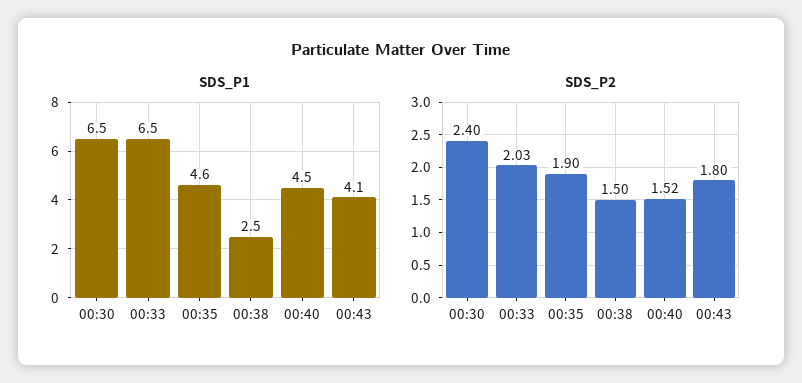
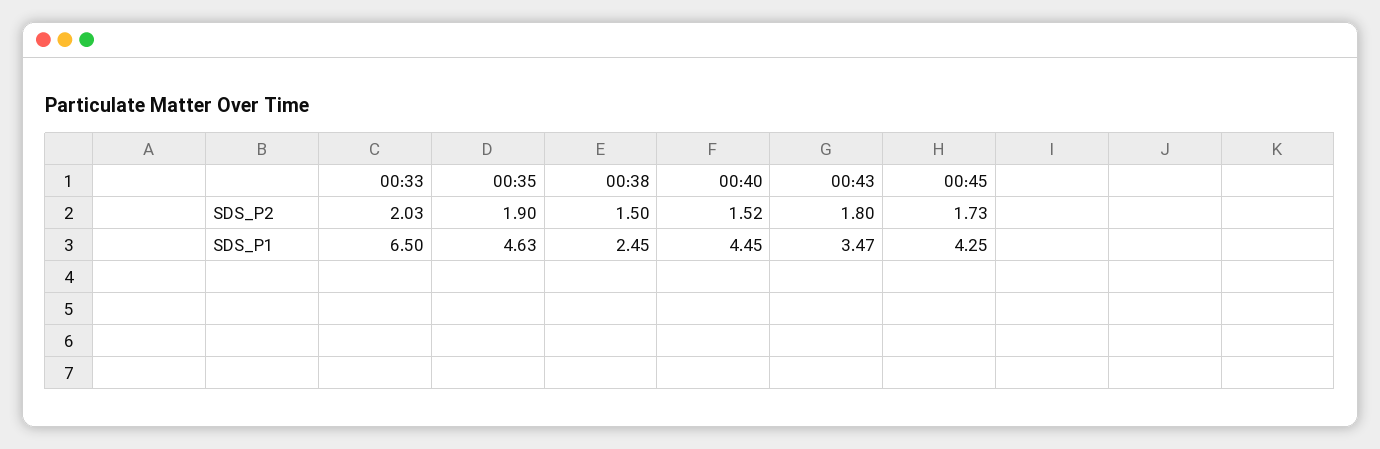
SDS_P1, 00:30: 6.5 -> none
SDS_P1, 00:43: 4.1 -> 3.47
SDS_P2, 00:30: 2.4 -> none
SDS_P2, 00:45: none -> 1.73
SDS_P1, 00:45: none -> 4.25

